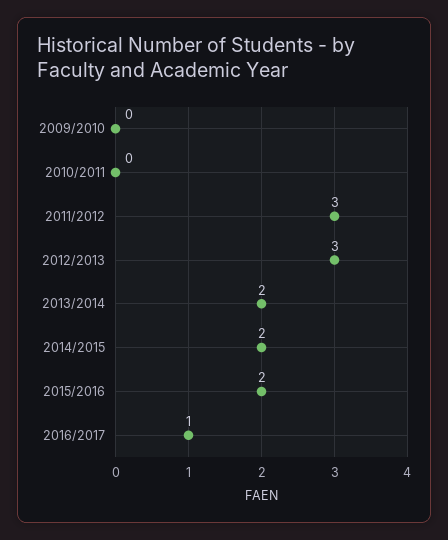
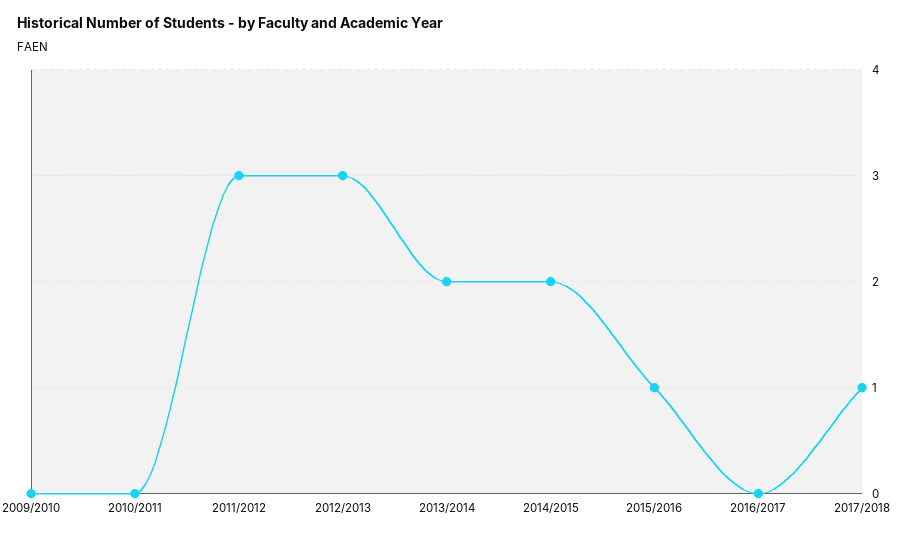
2015/2016: 2 -> 1
2016/2017: 1 -> 0
2017/2018: none -> 1

